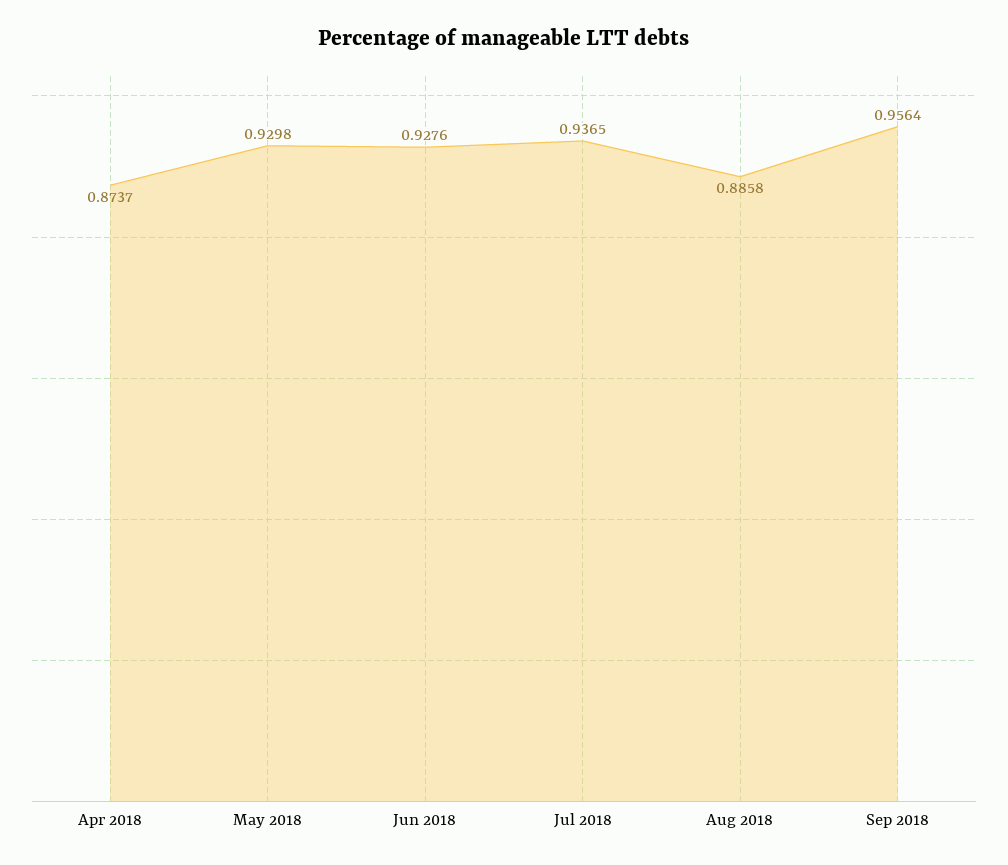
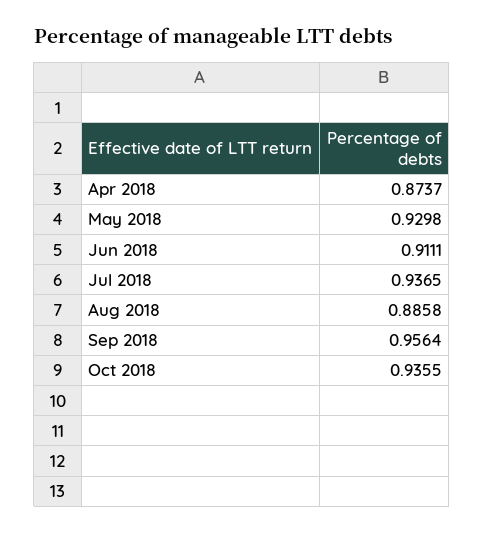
Jun 2018: 0.9276 -> 0.9111
Oct 2018: none -> 0.9355

